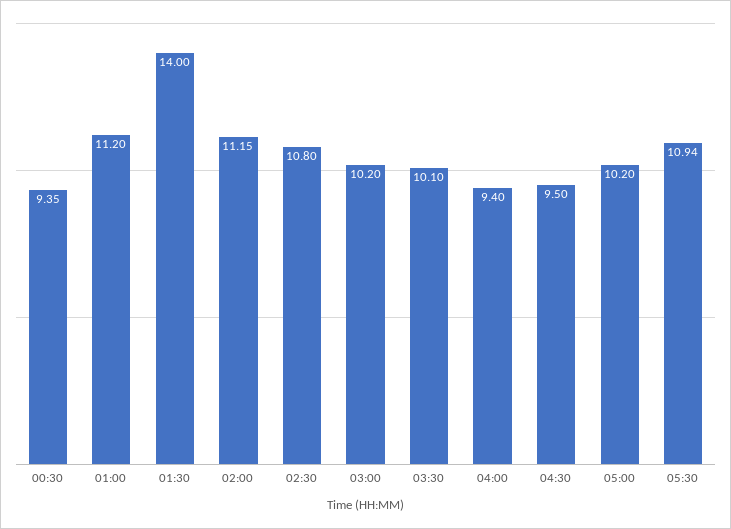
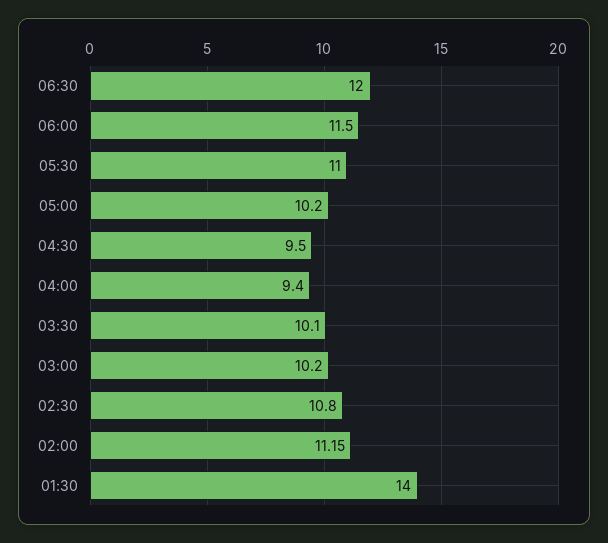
00:30: 9.35 -> none
01:00: 11.2 -> none
05:30: 10.94 -> 11
06:30: none -> 12
06:00: none -> 11.5

